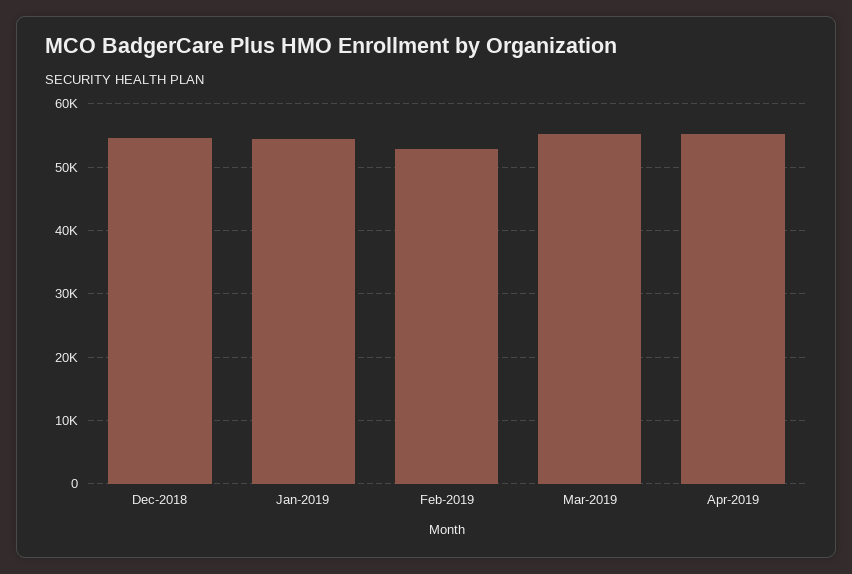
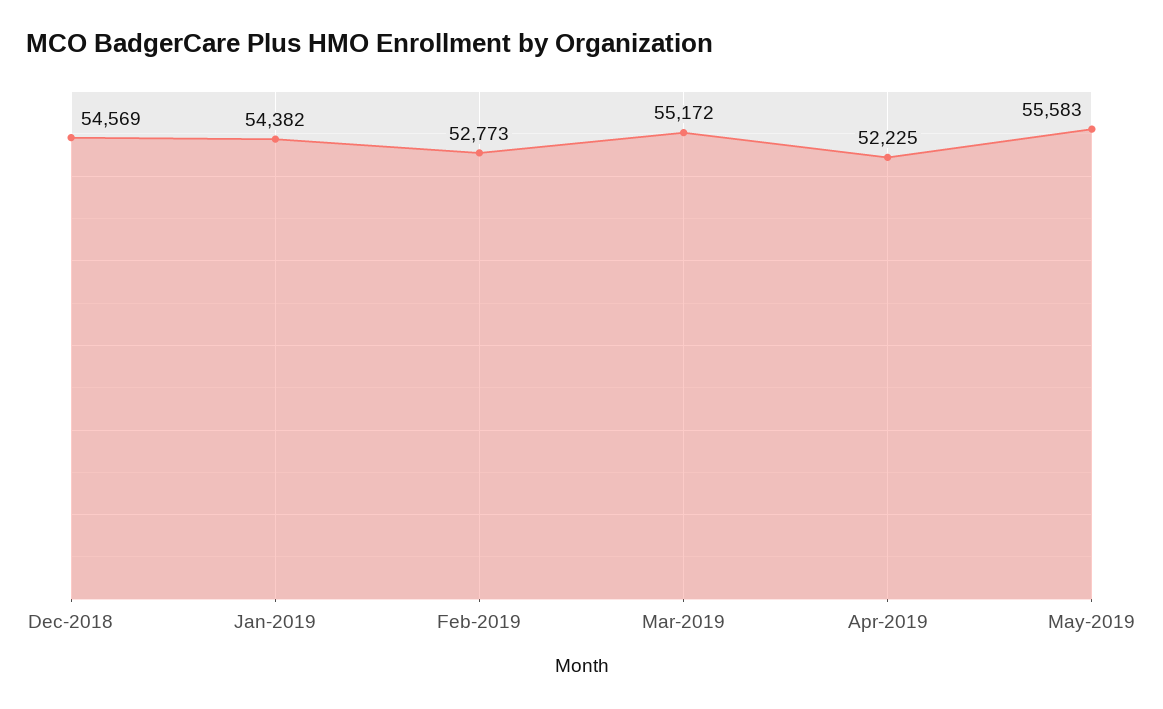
Apr-2019: 55000 -> 52225
May-2019: none -> 55583

